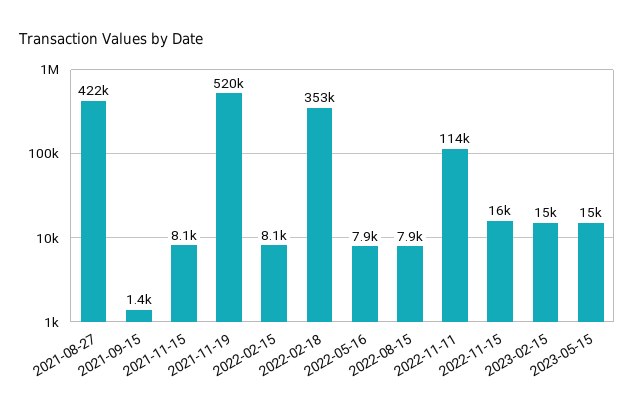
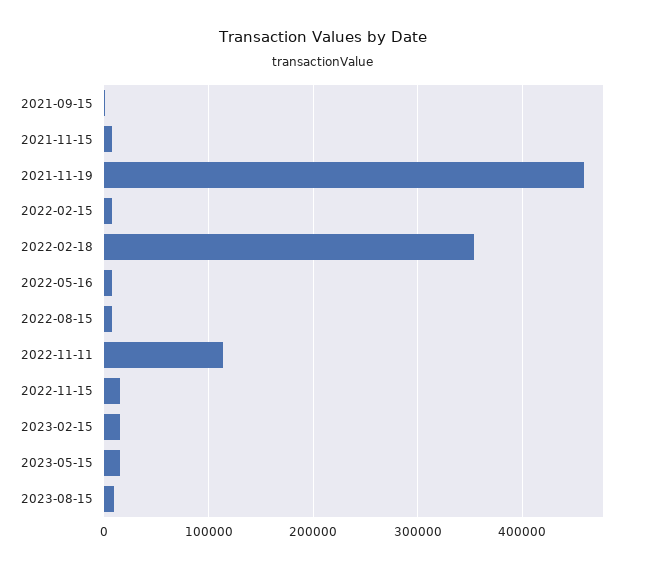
2021-08-27: 422000 -> none
2021-11-19: 520000 -> 460000
2023-08-15: none -> 10000

